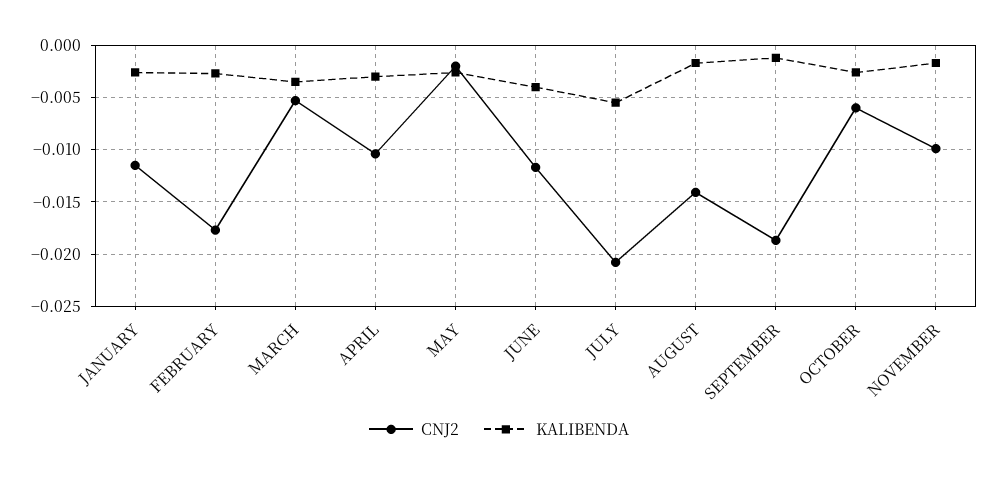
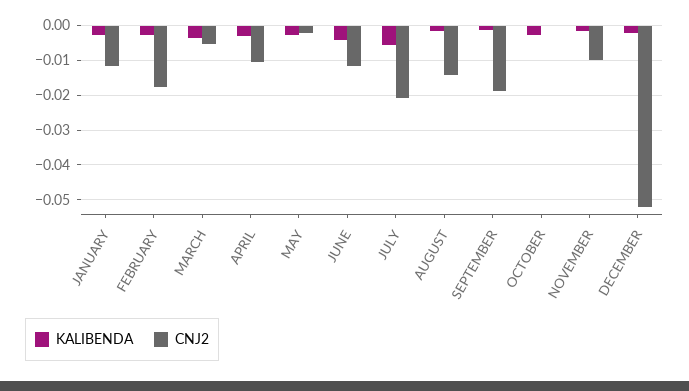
CNJ2, OCTOBER: -0.006 -> 0
KALIBENDA, DECEMBER: none -> -0.002
CNJ2, DECEMBER: none -> -0.052

